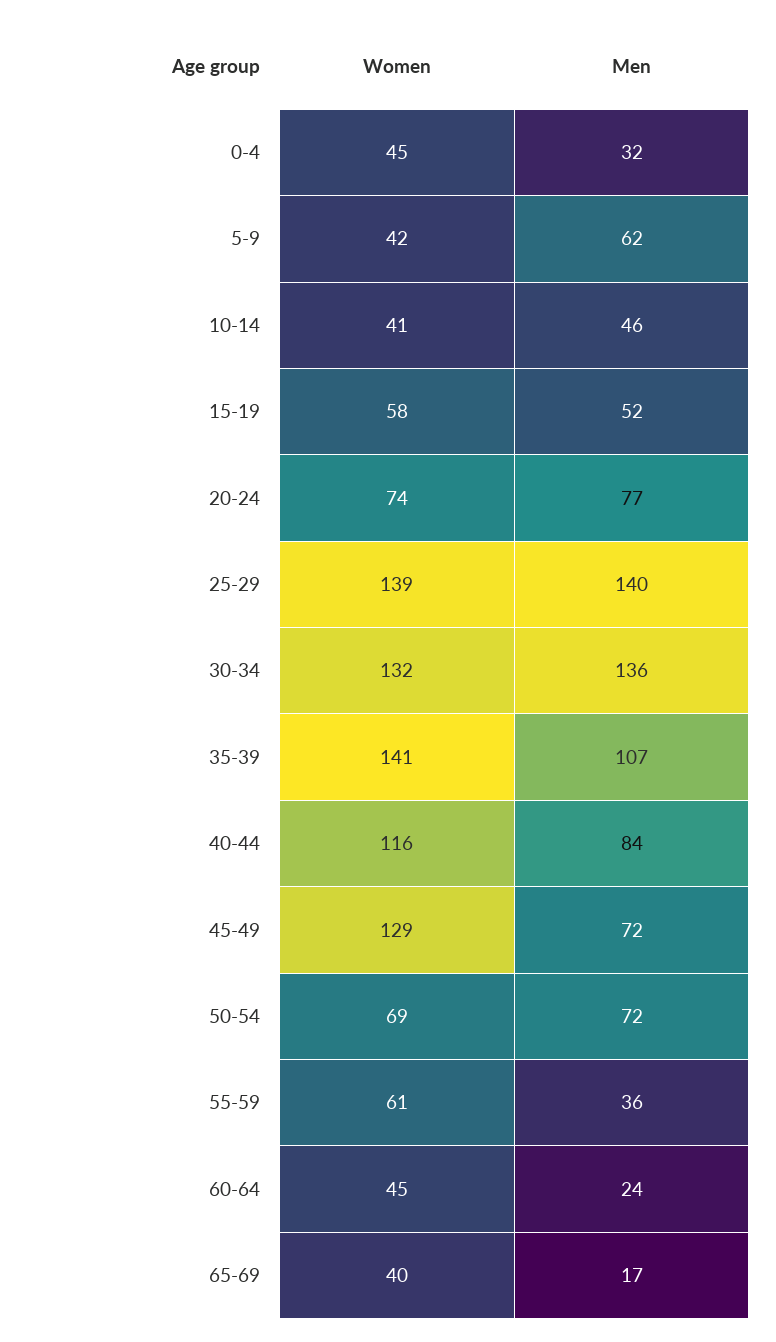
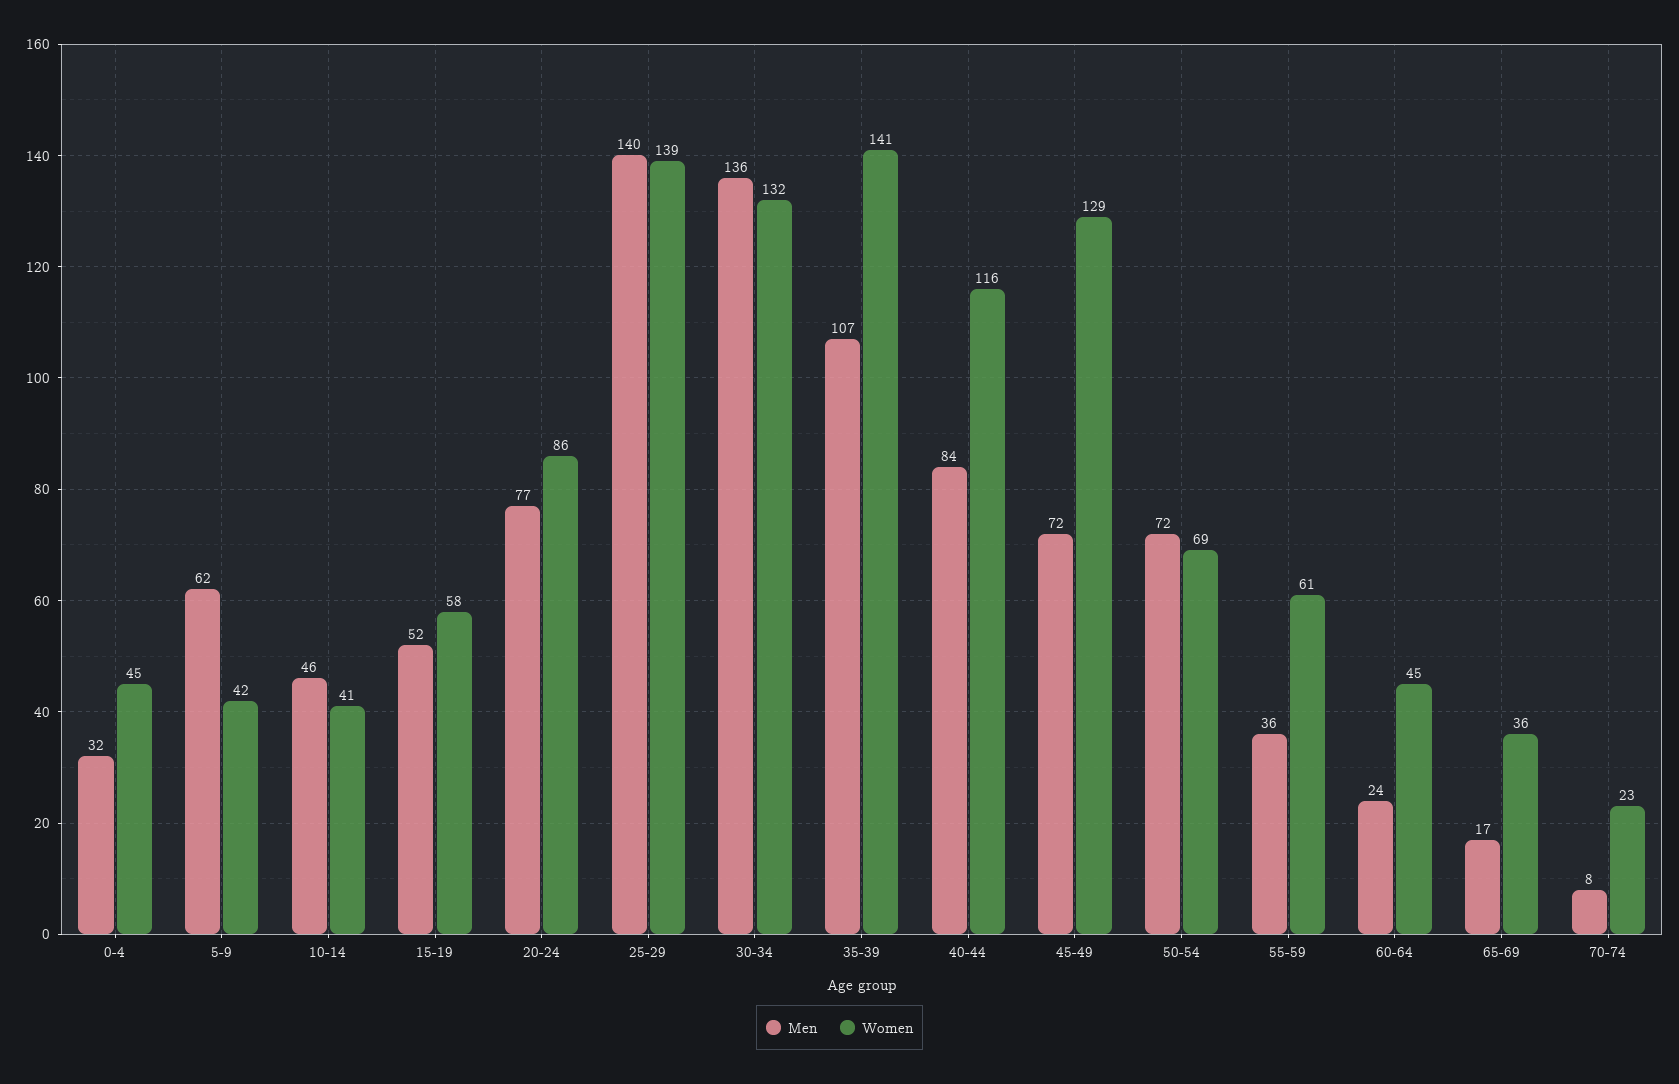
Women, 20-24: 74 -> 86
Women, 65-69: 40 -> 36
Men, 70-74: none -> 8
Women, 70-74: none -> 23

